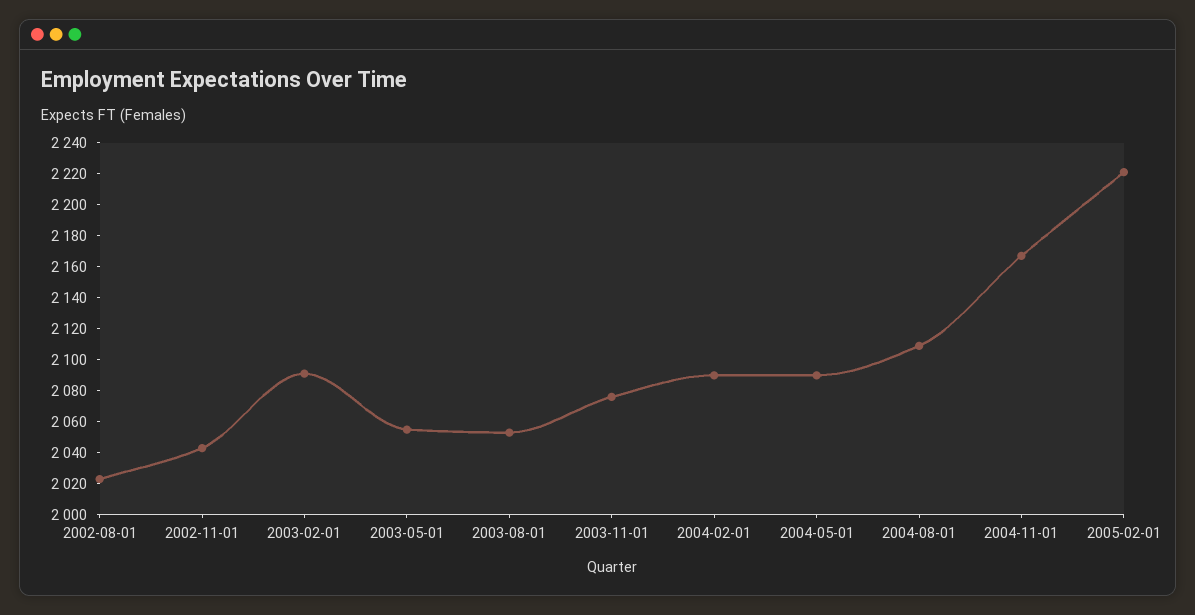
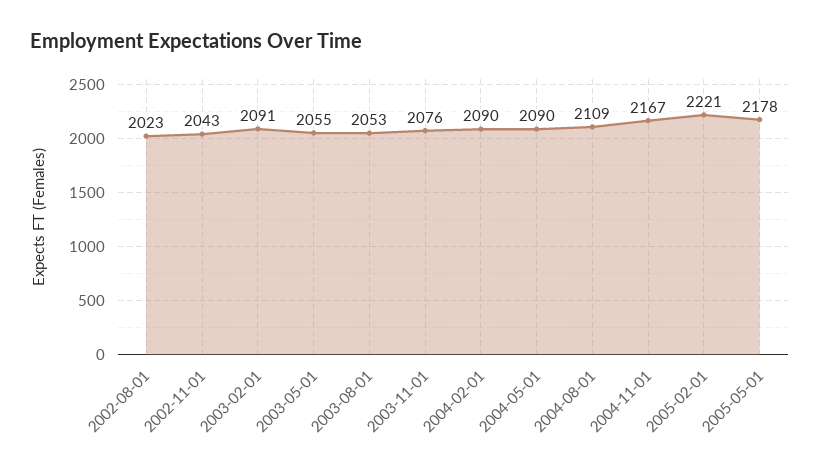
2005-05-01: none -> 2178

